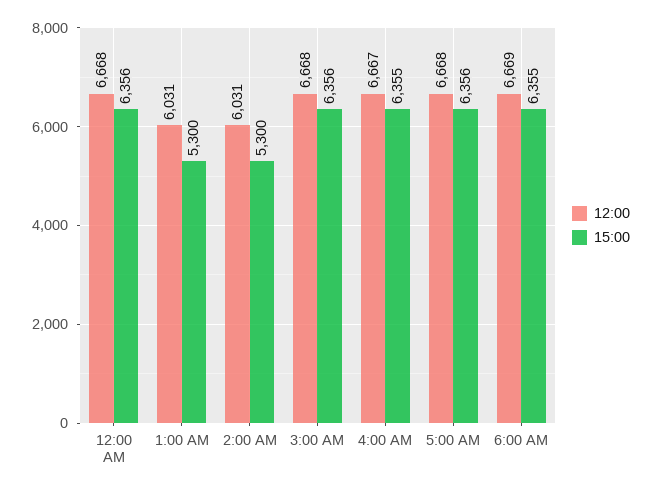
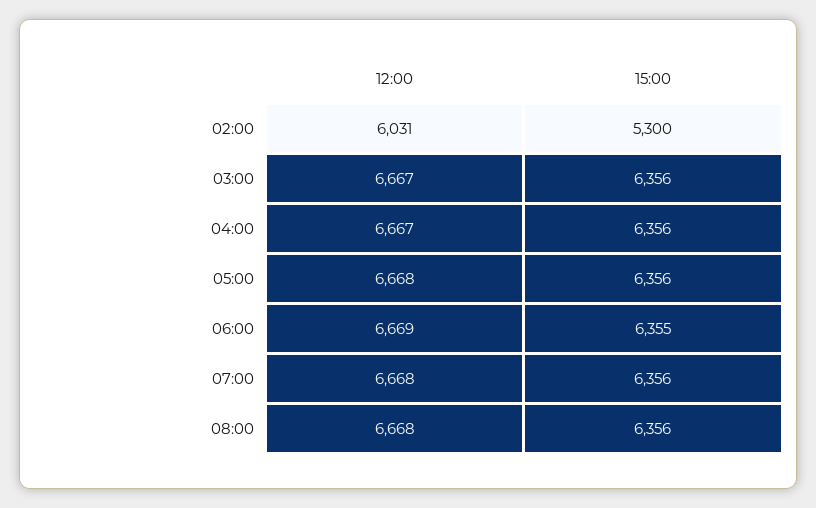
12:00, 12:00 AM: 6668 -> none
15:00, 12:00 AM: 6356 -> none
12:00, 1:00 AM: 6031 -> none
15:00, 1:00 AM: 5300 -> none
12:00, 3:00 AM: 6668 -> 6667
15:00, 4:00 AM: 6355 -> 6356
12:00, 07:00: none -> 6668
15:00, 07:00: none -> 6356
12:00, 08:00: none -> 6668
15:00, 08:00: none -> 6356

